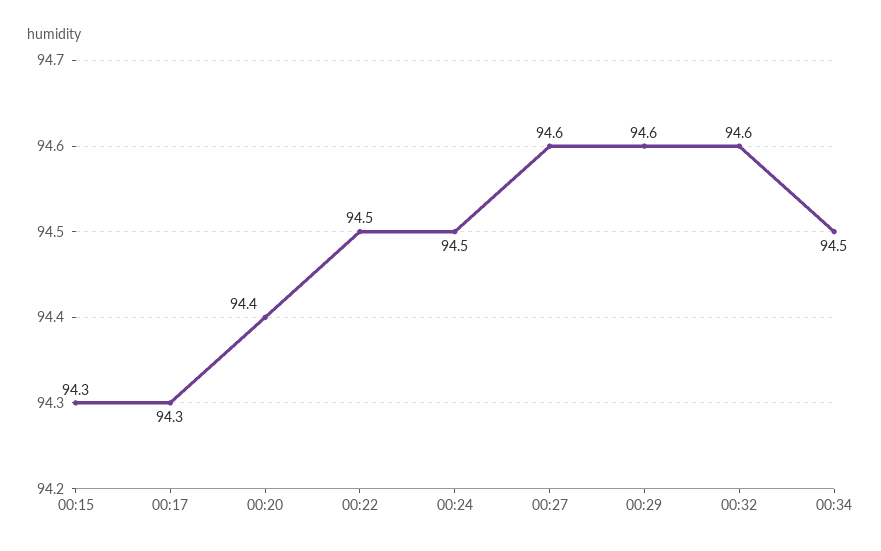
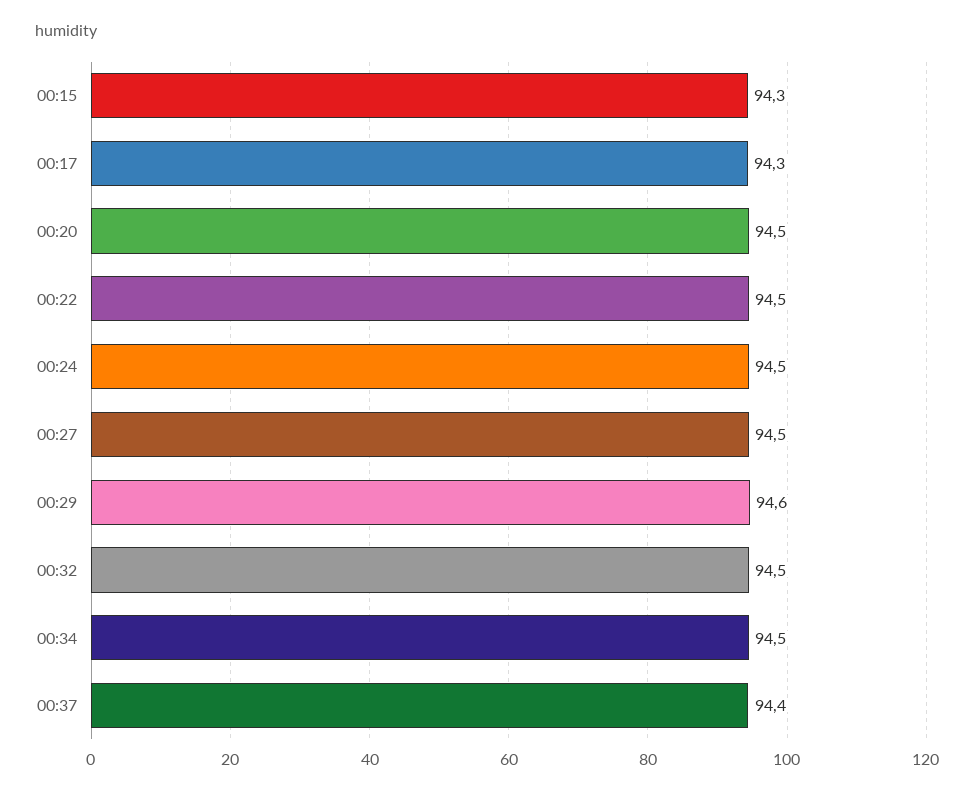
00:20: 94.4 -> 94.5
00:27: 94.6 -> 94.5
00:32: 94.6 -> 94.5
00:37: none -> 94.4

